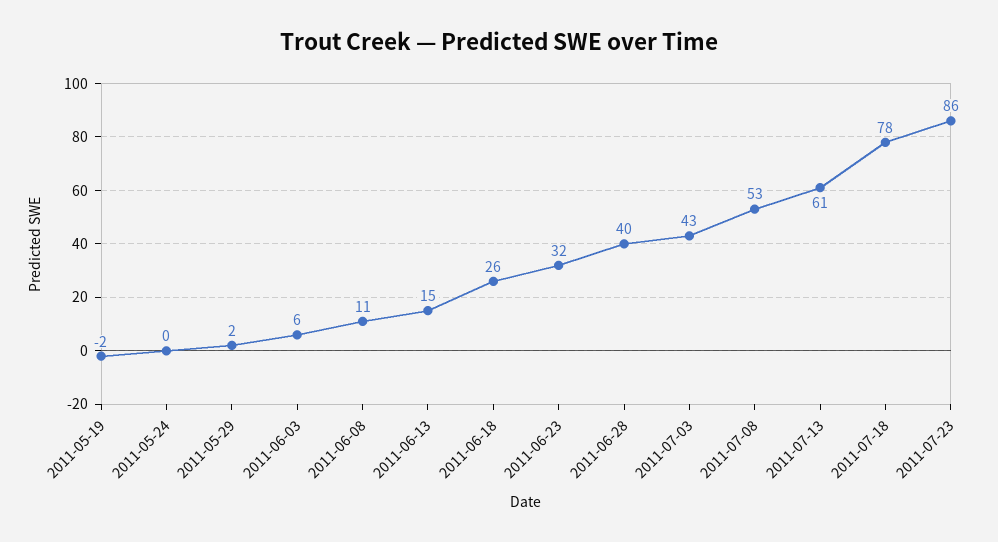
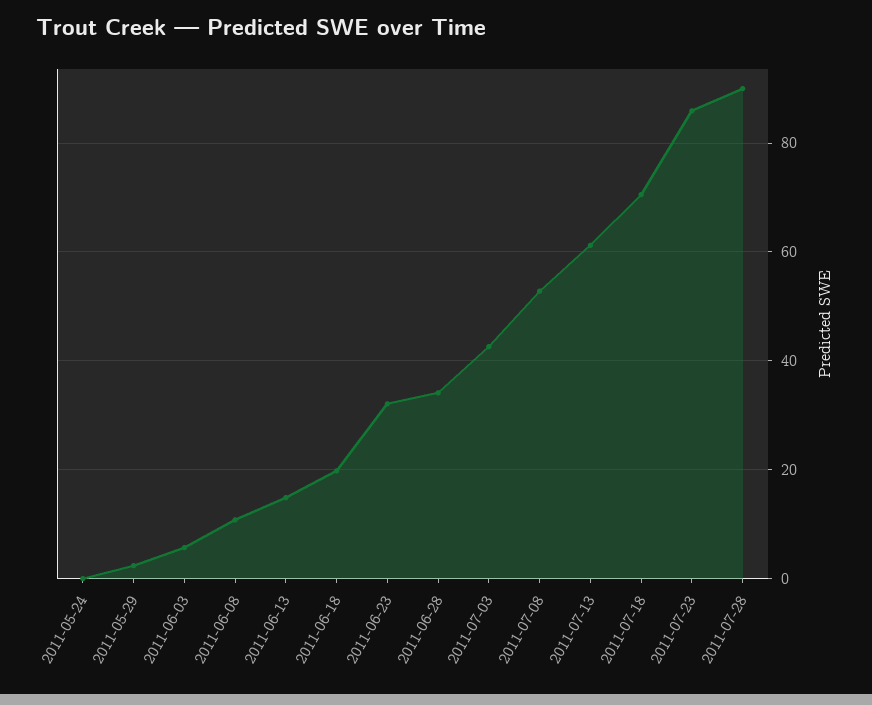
2011-05-19: -2 -> none
2011-06-18: 26 -> 20
2011-06-28: 40 -> 34
2011-07-18: 78 -> 70
2011-07-28: none -> 90

